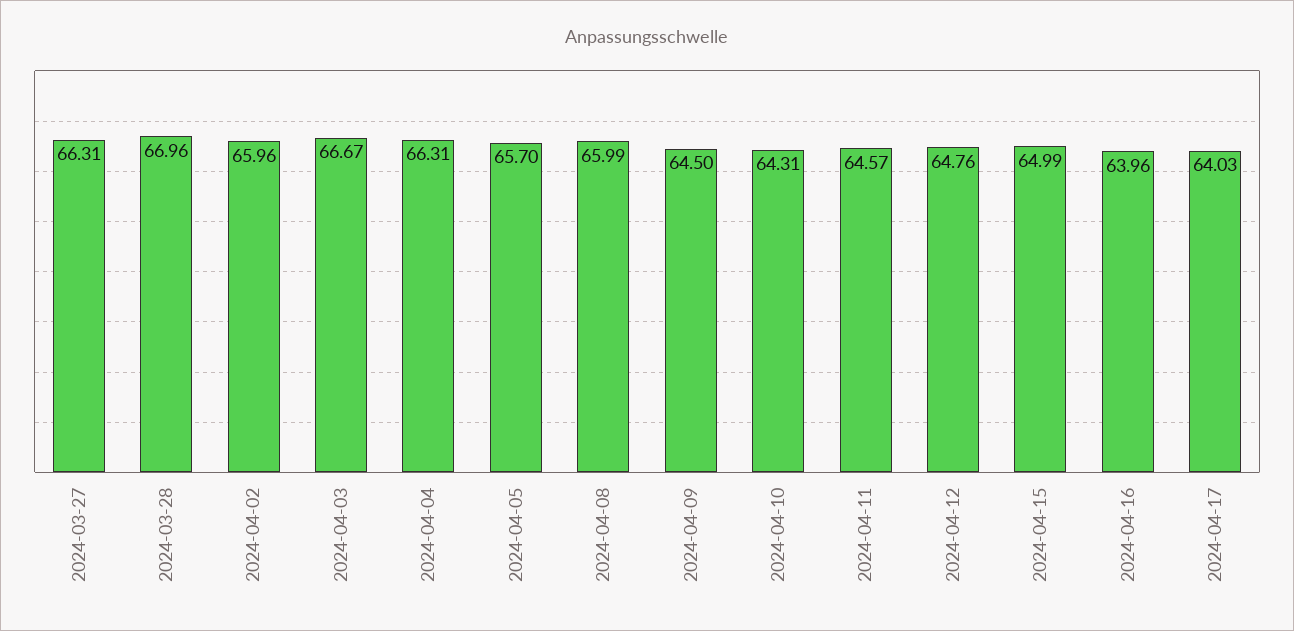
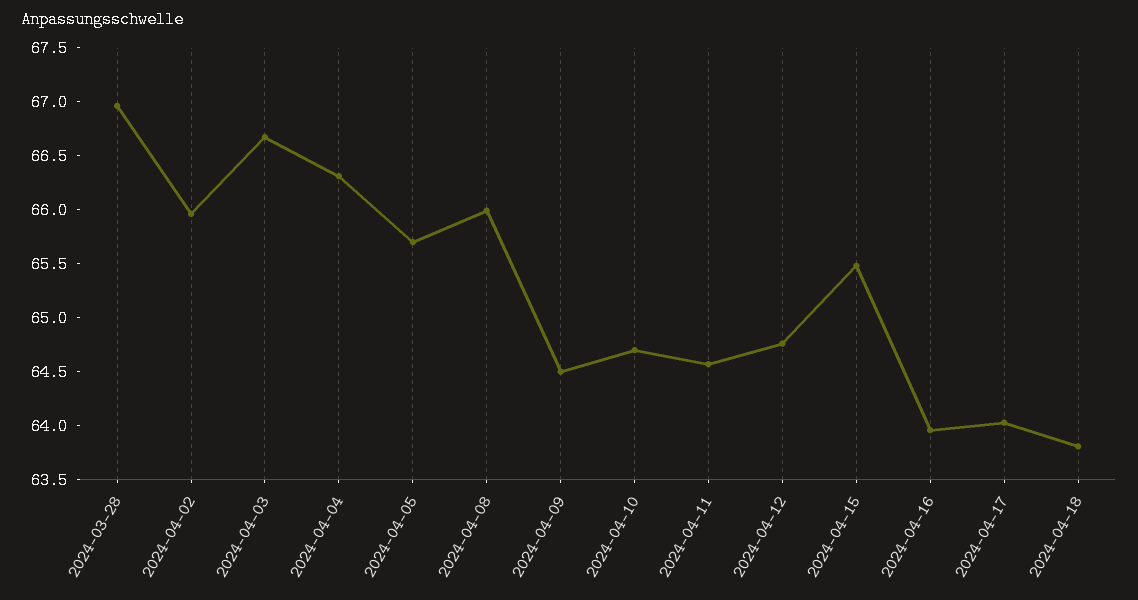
2024-03-27: 66.31 -> none
2024-04-10: 64.31 -> 64.7
2024-04-15: 64.99 -> 65.5
2024-04-18: none -> 63.8

